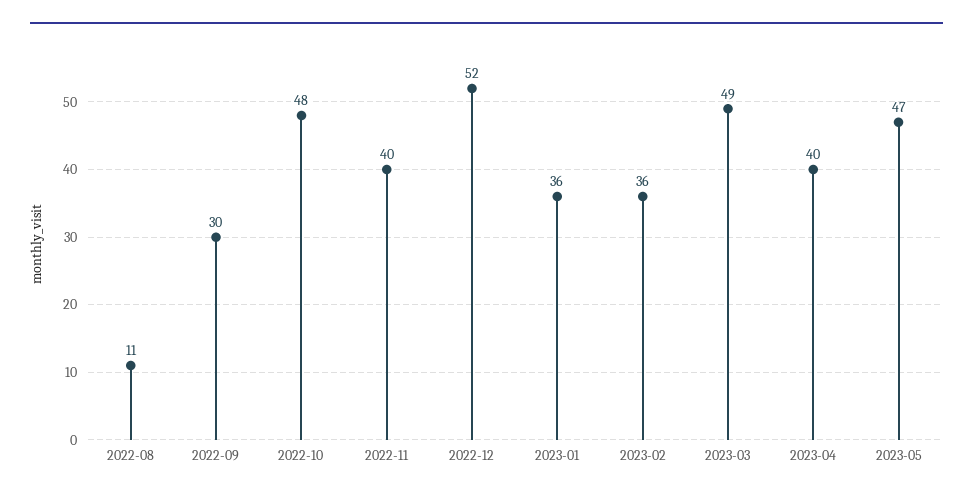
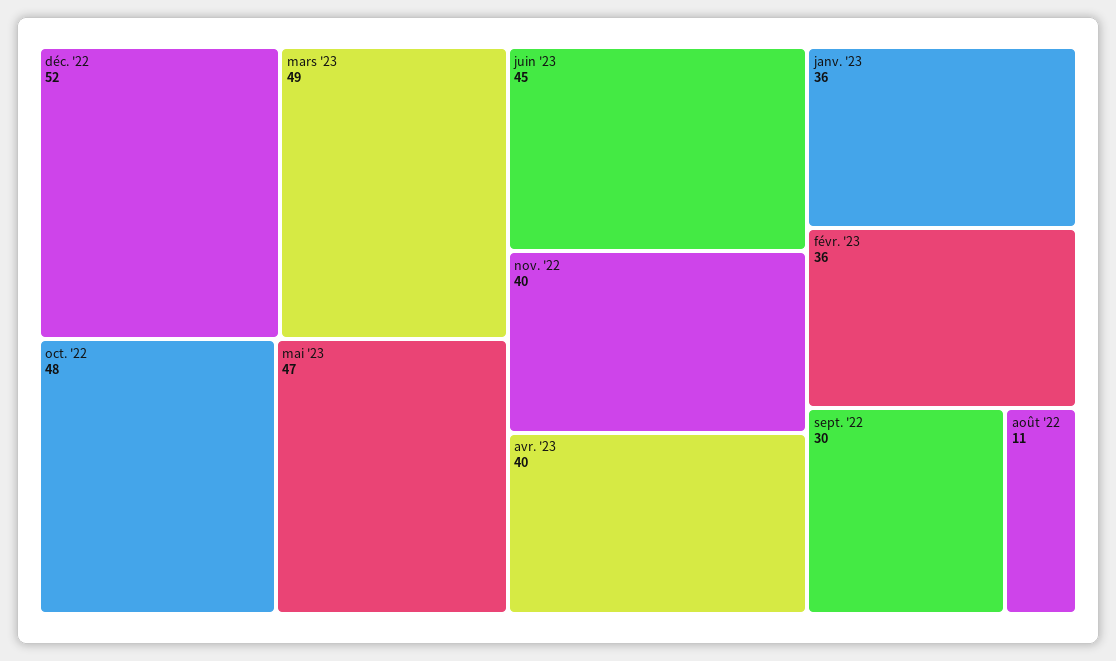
juin '23: none -> 45

